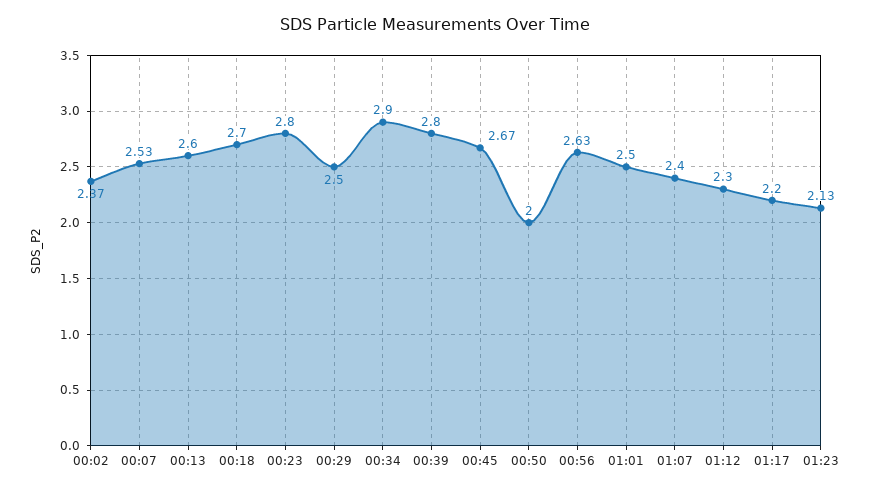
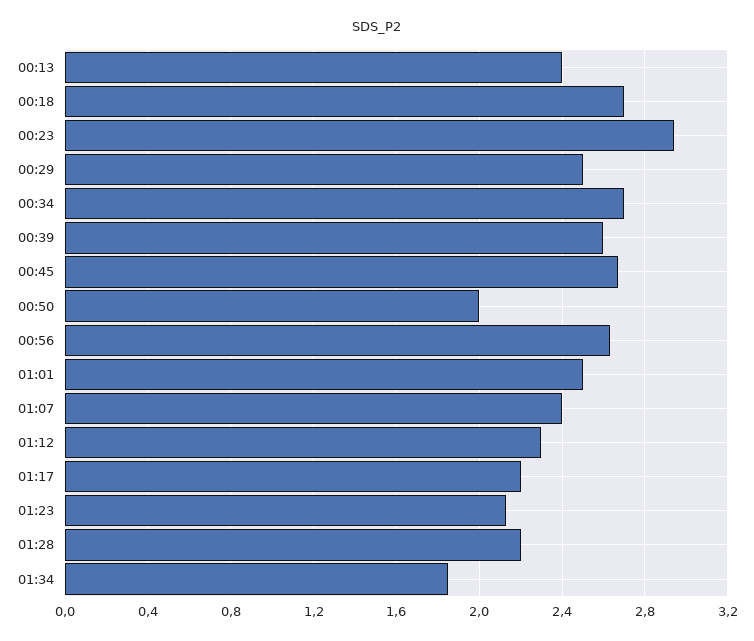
00:02: 2.37 -> none
00:07: 2.53 -> none
00:13: 2.6 -> 2.4
00:23: 2.8 -> 2.95
00:34: 2.9 -> 2.7
00:39: 2.8 -> 2.6
01:28: none -> 2.2
01:34: none -> 1.85

